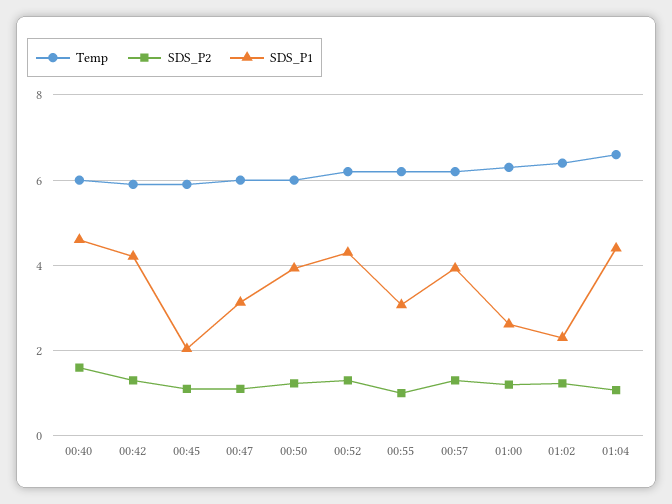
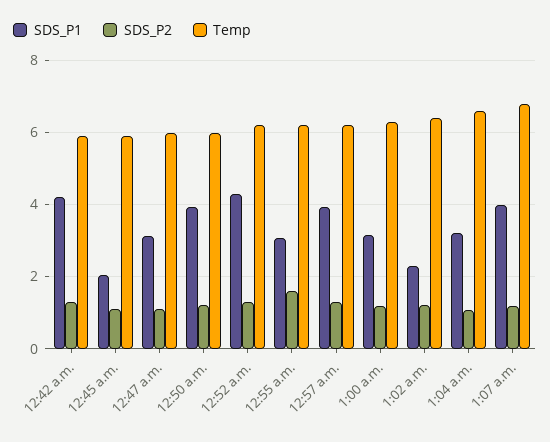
Temp, 00:40: 6 -> none
SDS_P2, 00:40: 1.6 -> none
SDS_P1, 00:40: 4.6 -> none
SDS_P2, 00:55: 1 -> 1.6
SDS_P1, 01:00: 2.6 -> 3.2
SDS_P1, 01:04: 4.4 -> 3.2
SDS_P1, 1:07 a.m.: none -> 4
SDS_P2, 1:07 a.m.: none -> 1.2
Temp, 1:07 a.m.: none -> 6.8

